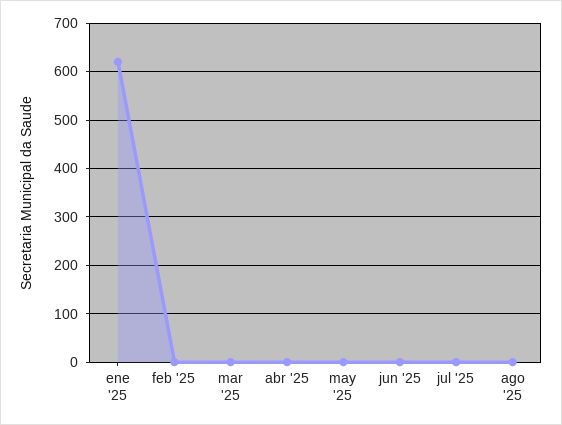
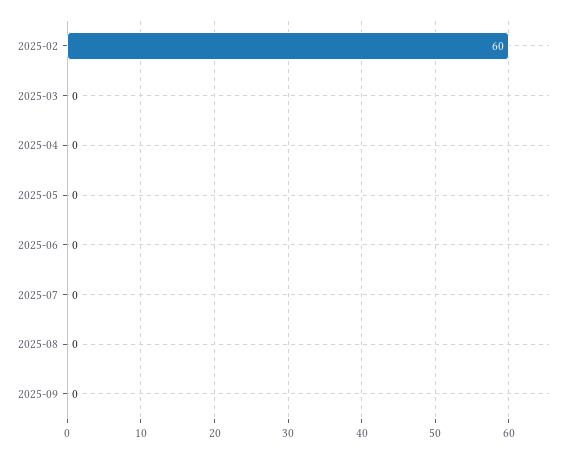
ene '25: 620 -> none
feb '25: 0 -> 60
2025-09: none -> 0

